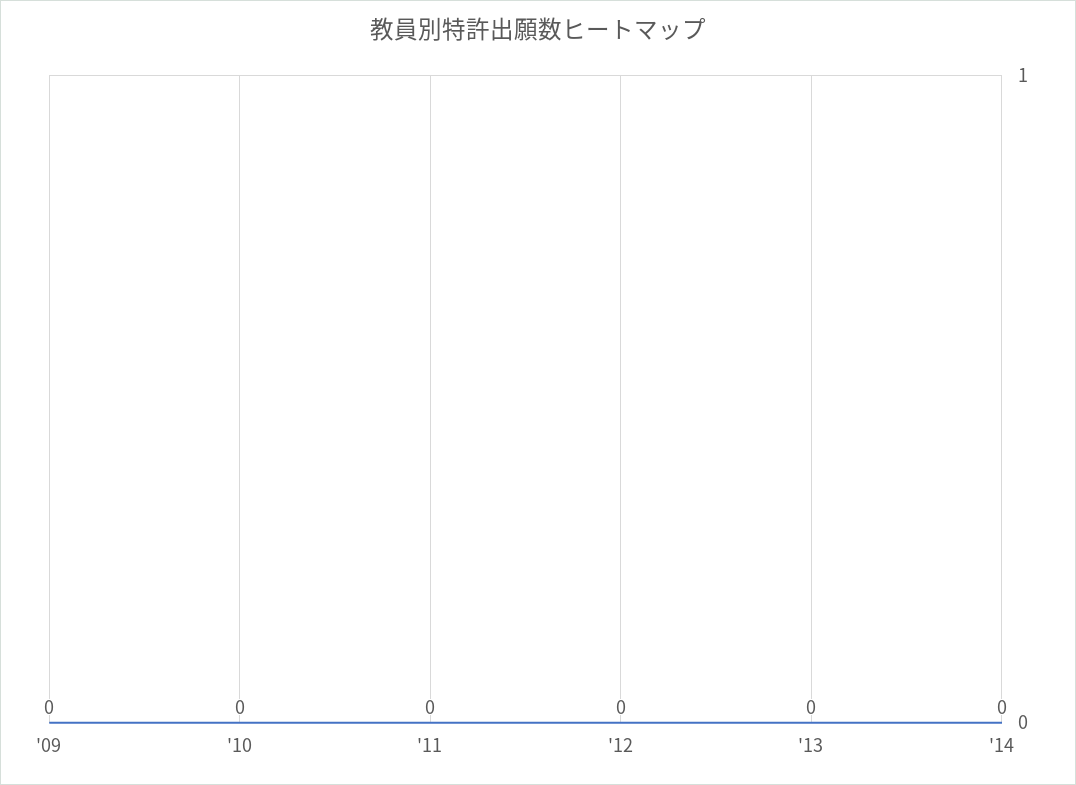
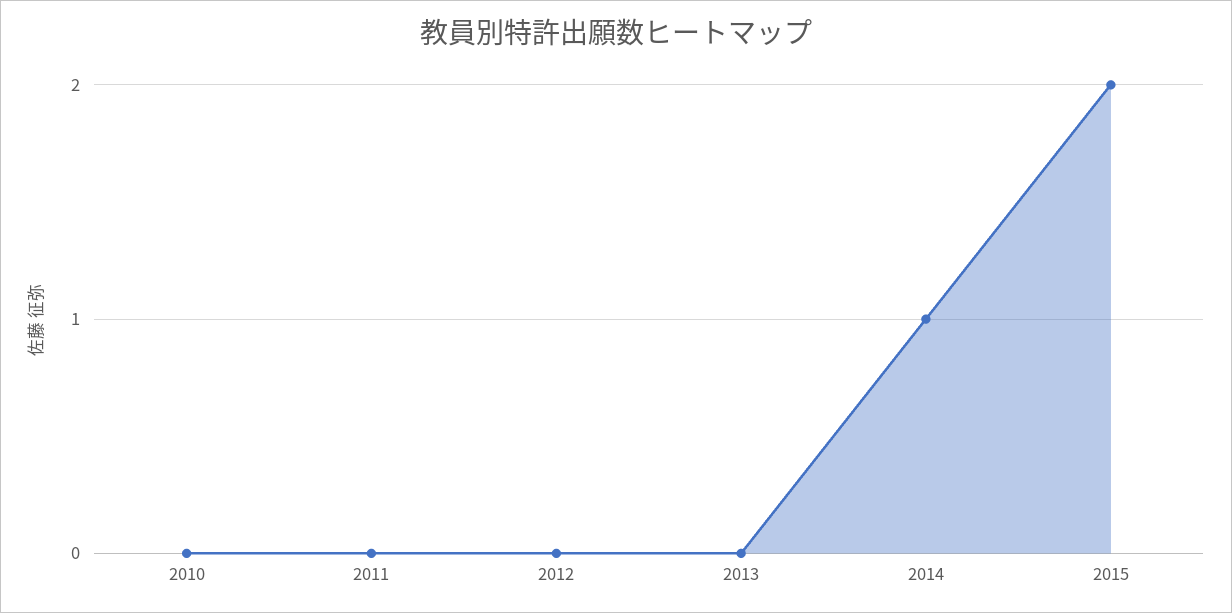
'09: 0 -> none
'14: 0 -> 1
2015: none -> 2

